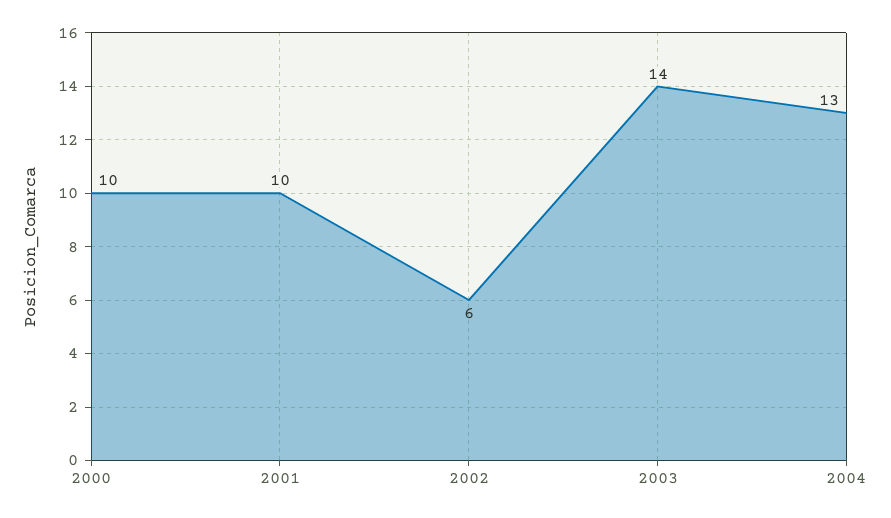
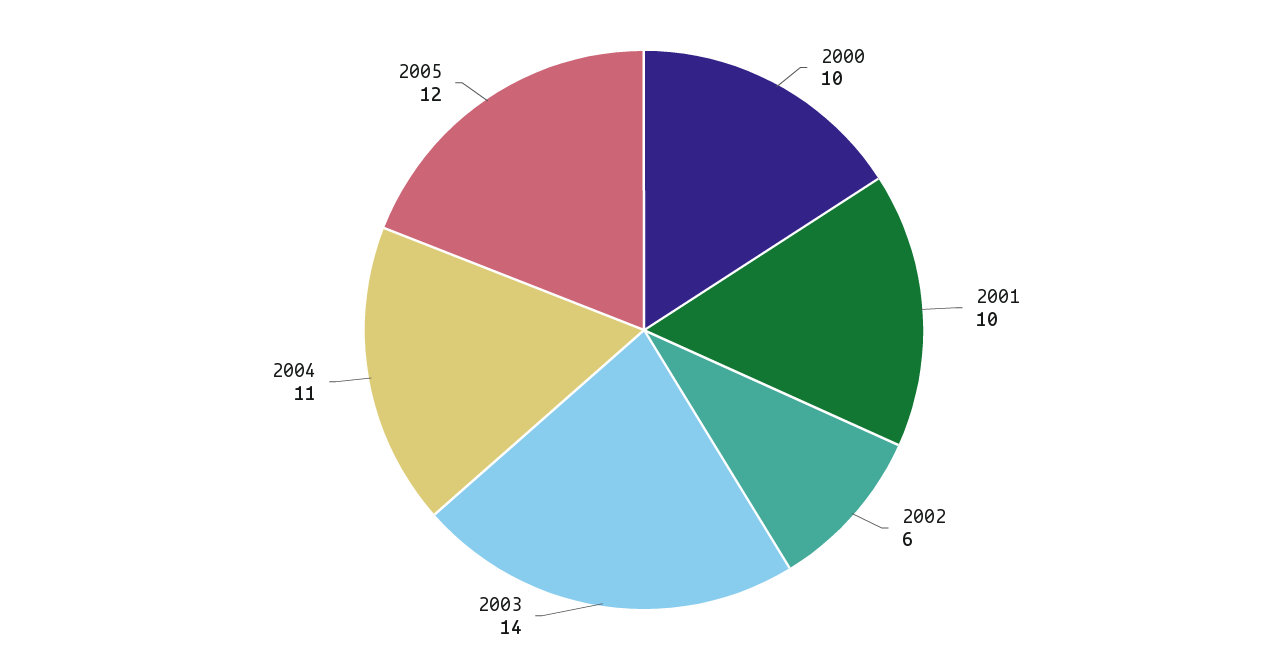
2004: 13 -> 11
2005: none -> 12

